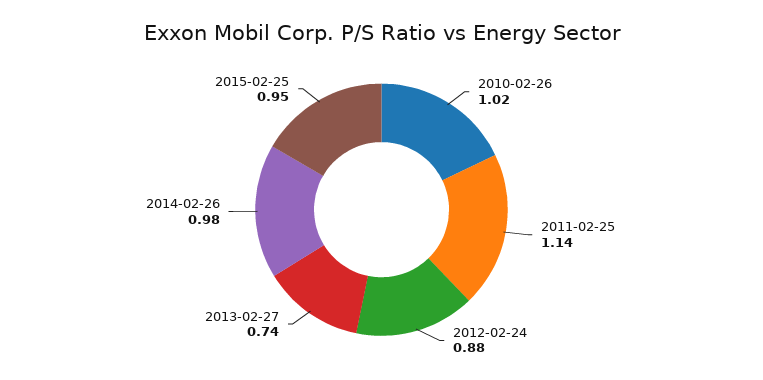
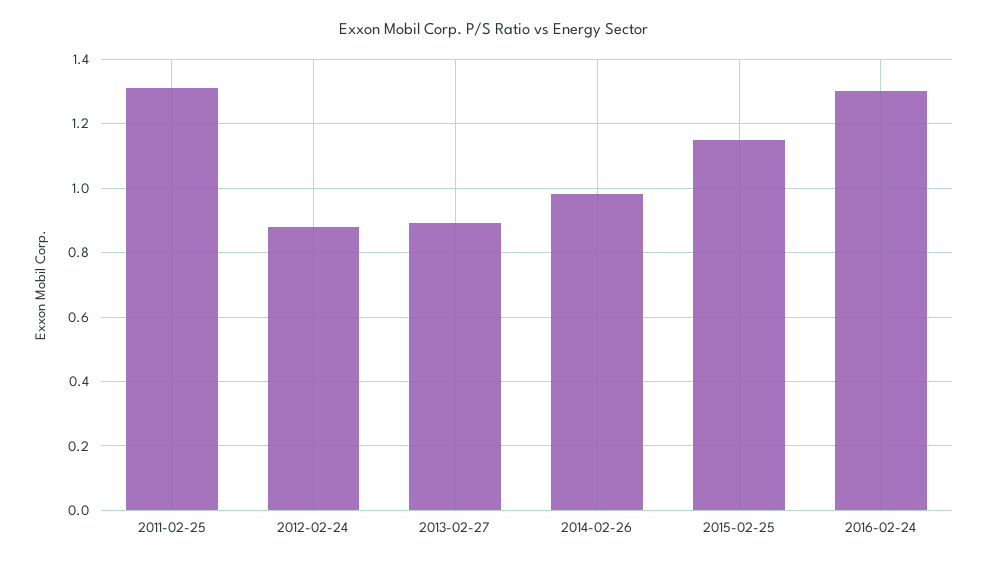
2010-02-26: 1.02 -> none
2011-02-25: 1.14 -> 1.3
2013-02-27: 0.74 -> 0.9
2015-02-25: 0.95 -> 1.15
2016-02-24: none -> 1.3

